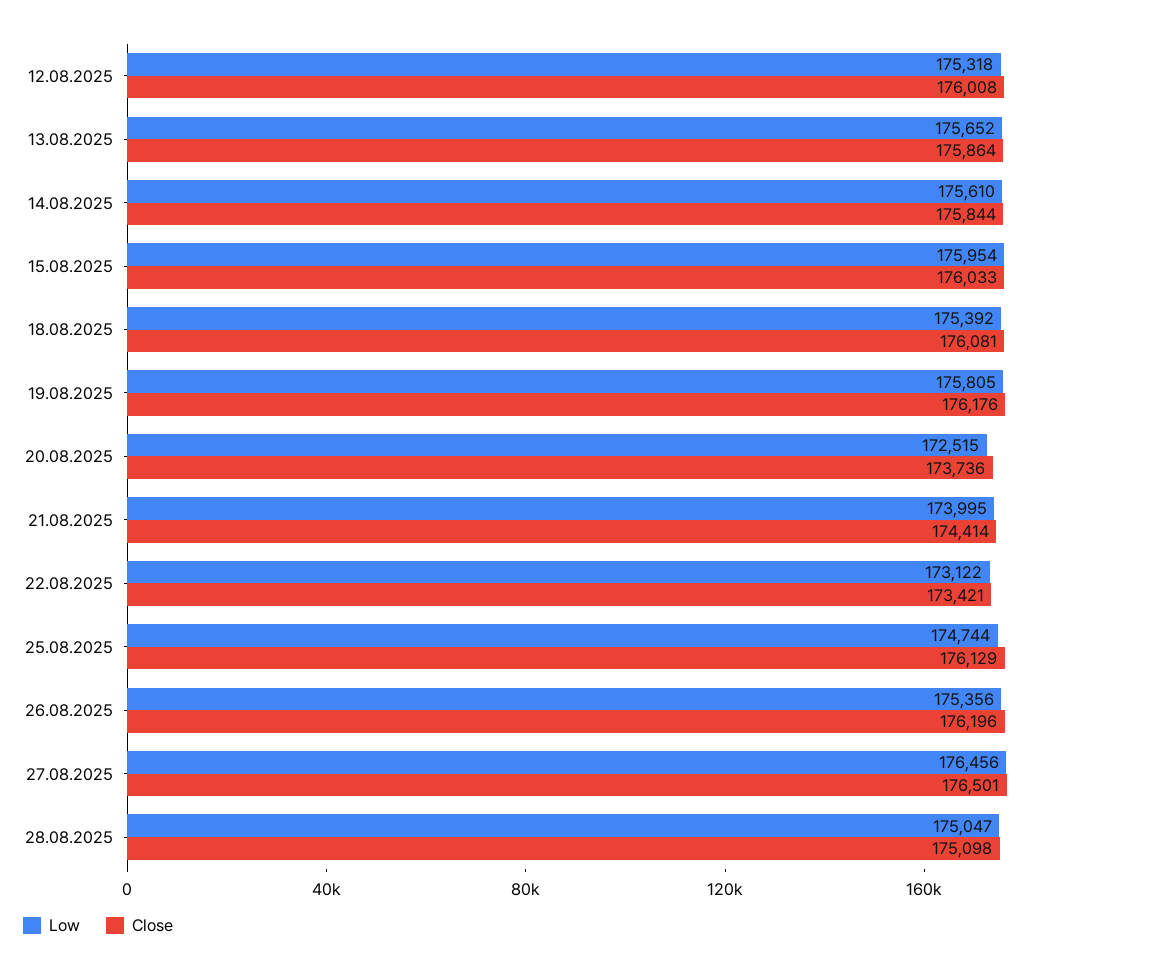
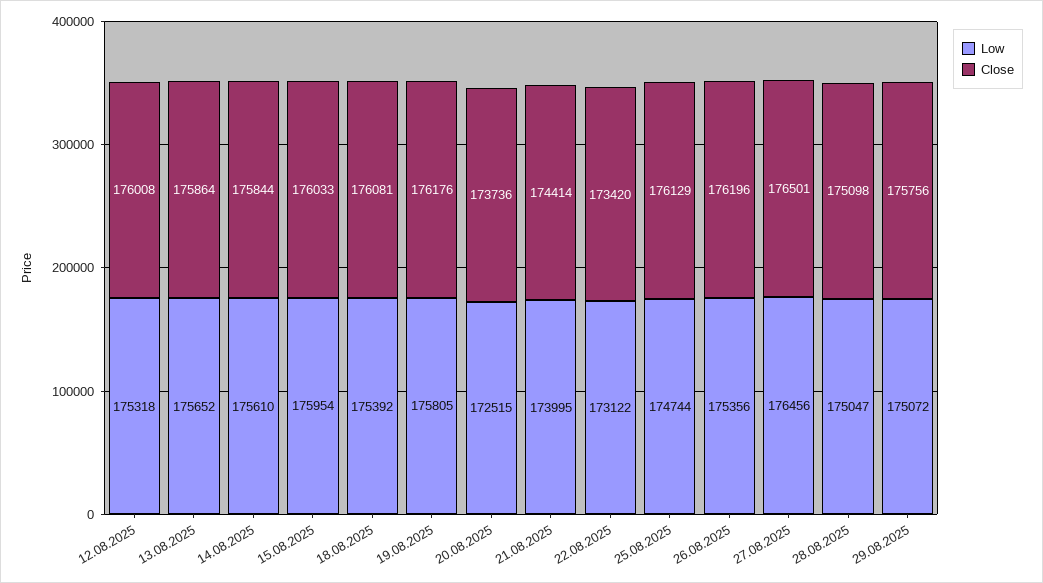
Close, 22.08.2025: 173421 -> 173420
Low, 29.08.2025: none -> 175072
Close, 29.08.2025: none -> 175756

